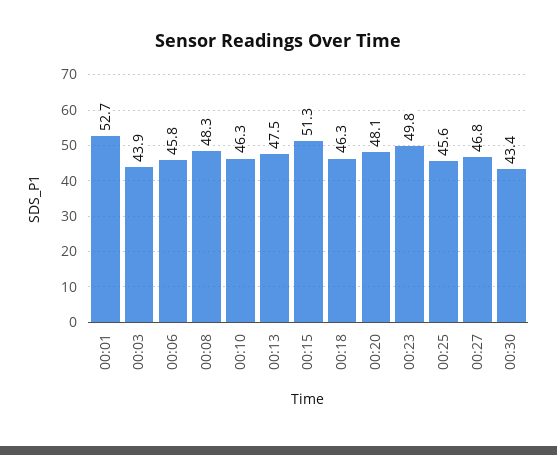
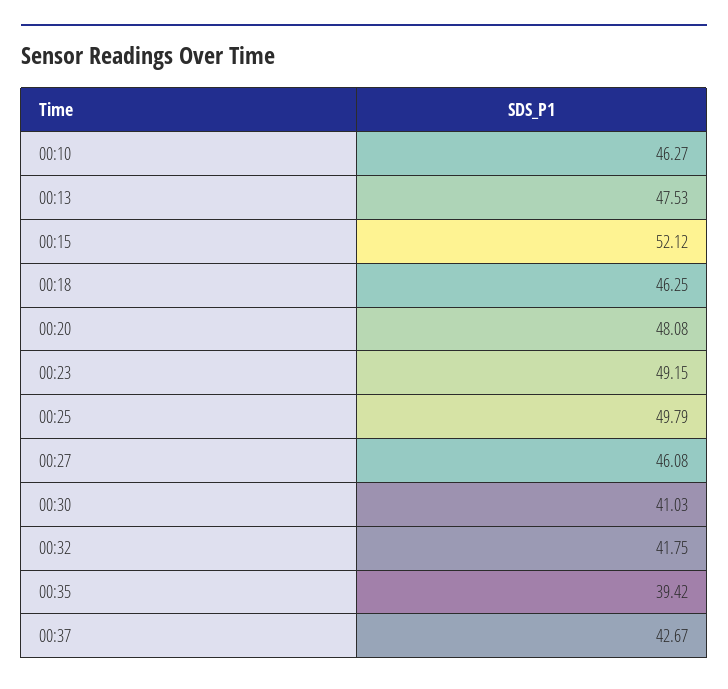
00:01: 52.7 -> none
00:03: 43.9 -> none
00:06: 45.8 -> none
00:08: 48.3 -> none
00:15: 51.3 -> 52.12
00:23: 49.8 -> 49.15
00:25: 45.6 -> 49.79
00:27: 46.8 -> 46.08
00:30: 43.4 -> 41.03
00:32: none -> 41.75
00:35: none -> 39.42
00:37: none -> 42.67

